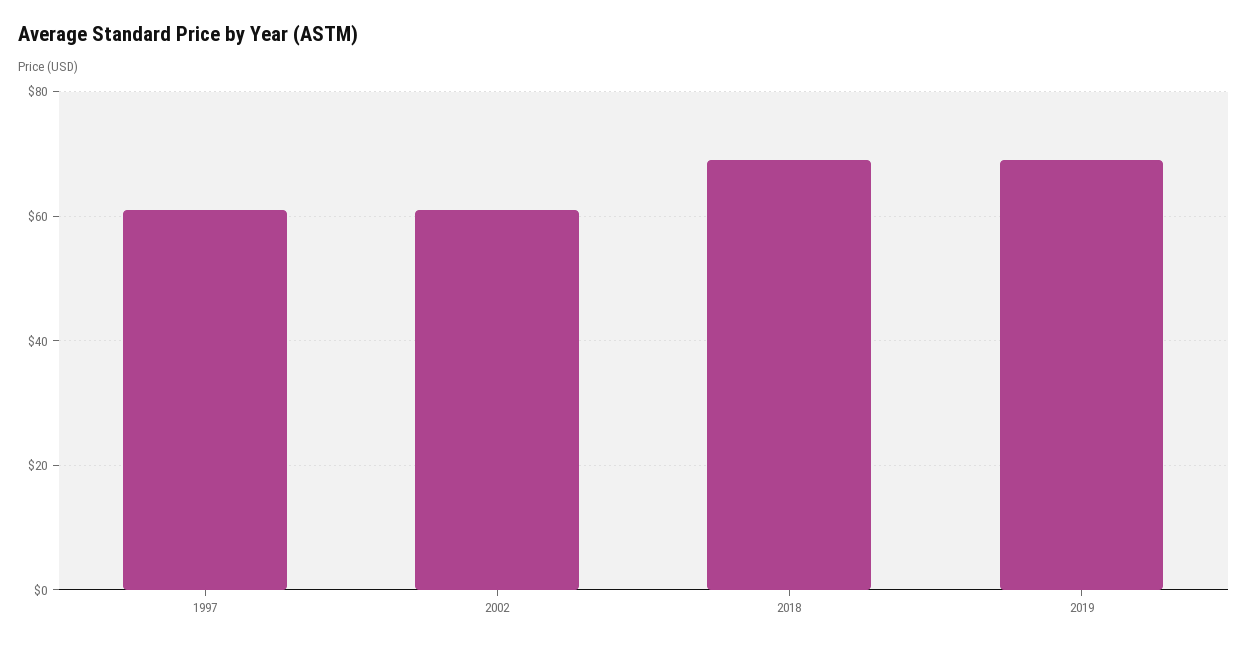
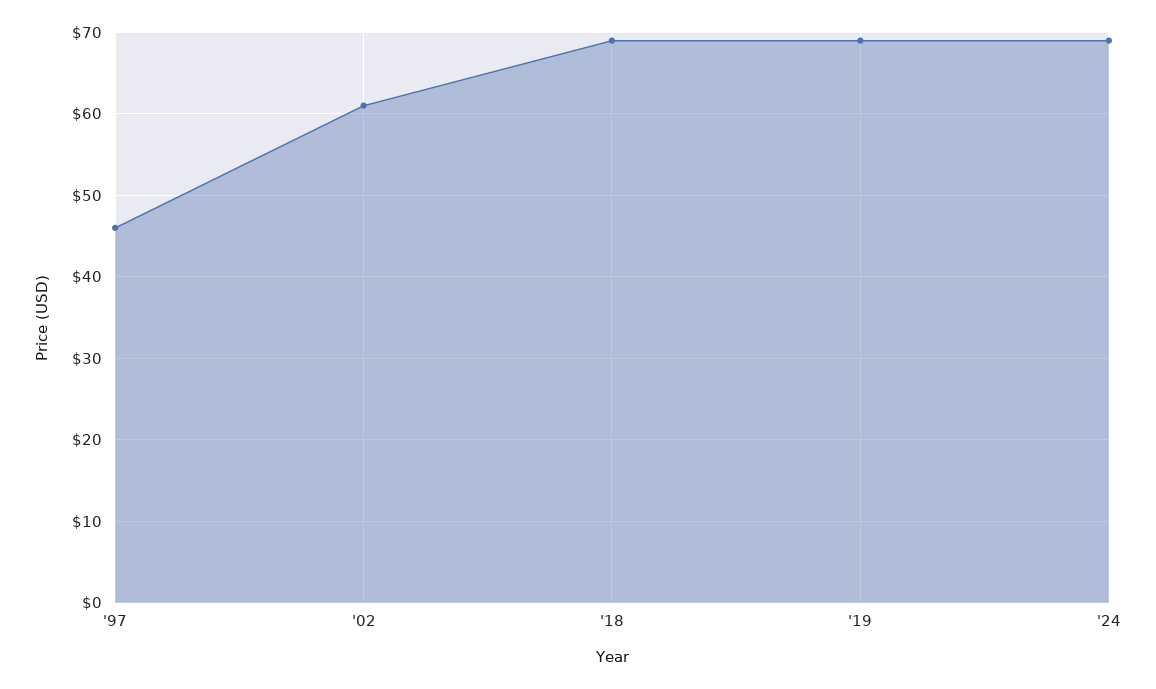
1997: 60 -> 46
'24: none -> 69

